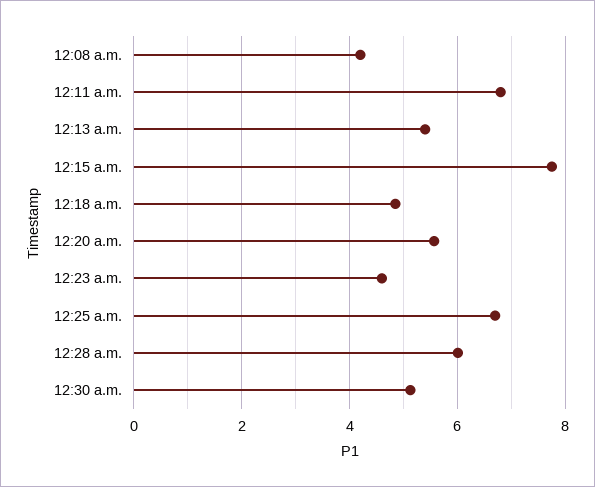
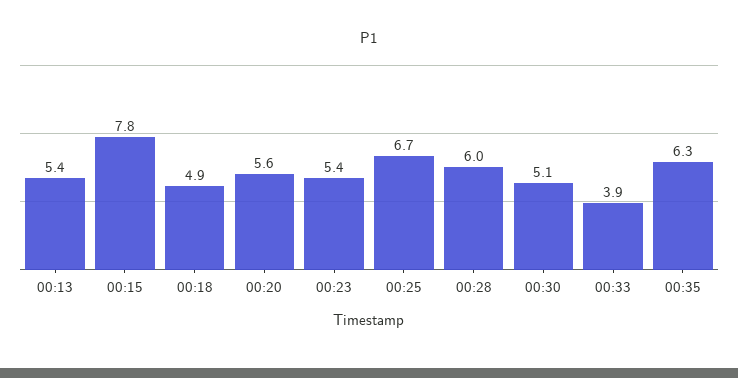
12:08 a.m.: 4.2 -> none
12:11 a.m.: 6.8 -> none
12:23 a.m.: 4.6 -> 5.4
00:33: none -> 3.9
00:35: none -> 6.3

